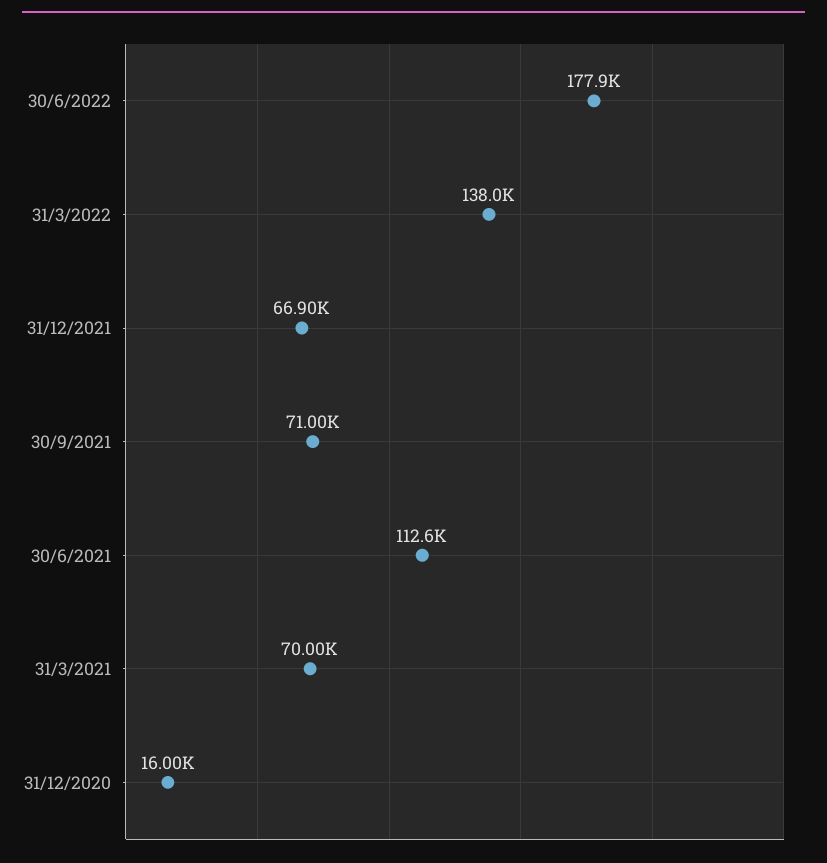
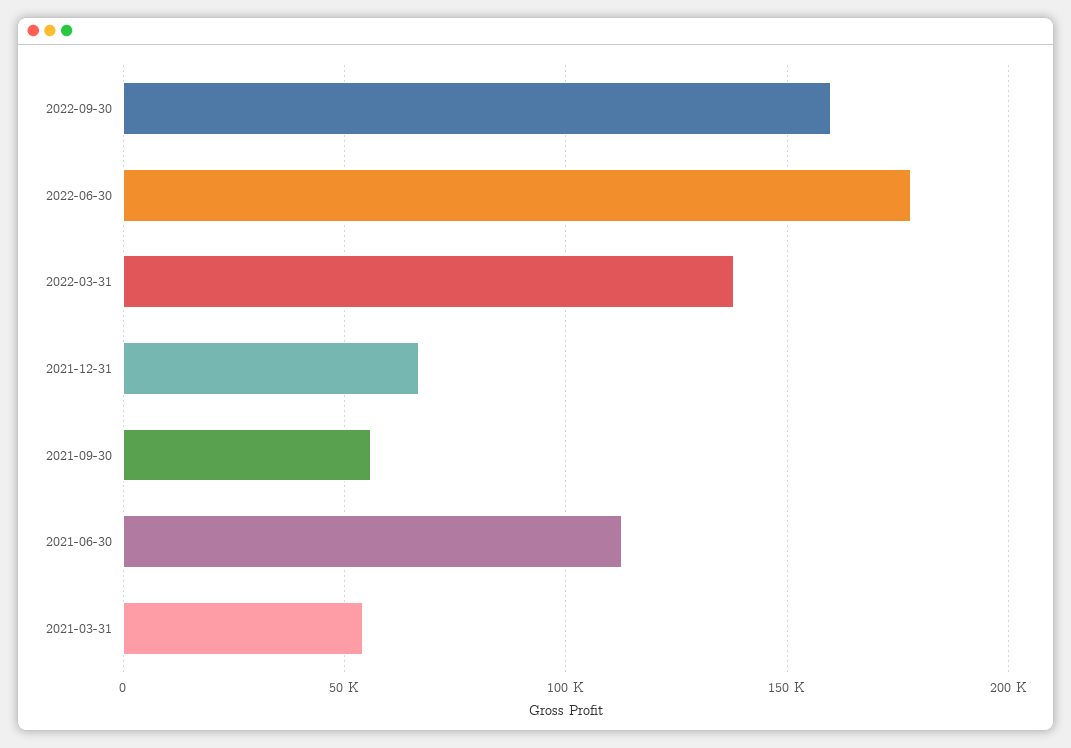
30/9/2021: 71000 -> 55000
31/3/2021: 70000 -> 55000
31/12/2020: 16000 -> none
2022-09-30: none -> 160000

